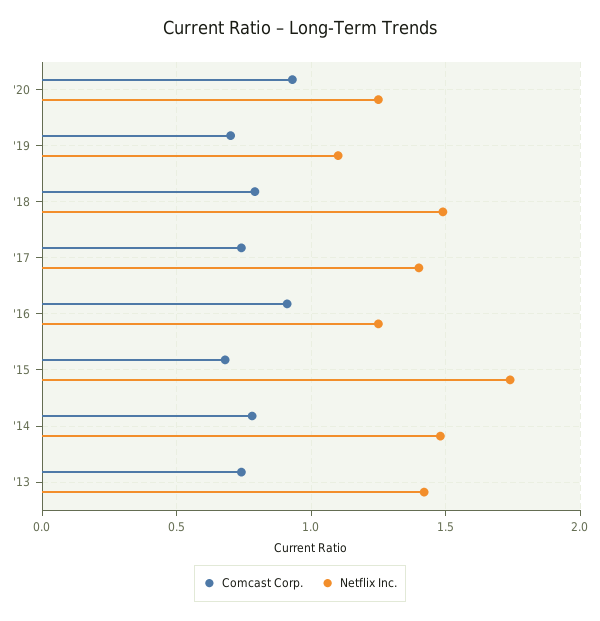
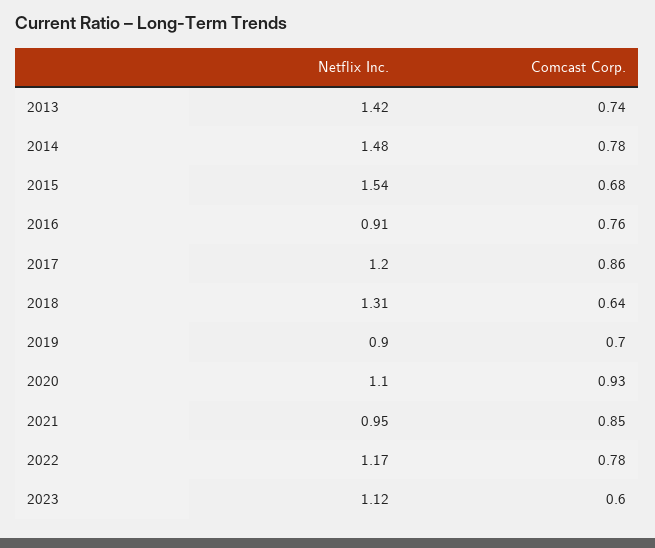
Netflix Inc., '20: 1.25 -> 1.1
Netflix Inc., '19: 1.1 -> 0.9
Comcast Corp., '18: 0.8 -> 0.64
Netflix Inc., '18: 1.5 -> 1.31
Comcast Corp., '17: 0.75 -> 0.86
Netflix Inc., '17: 1.4 -> 1.2
Comcast Corp., '16: 0.9 -> 0.76
Netflix Inc., '16: 1.25 -> 0.91
Netflix Inc., '15: 1.75 -> 1.54
Netflix Inc., 2021: none -> 0.95
Comcast Corp., 2021: none -> 0.85
Netflix Inc., 2022: none -> 1.17
Comcast Corp., 2022: none -> 0.78
Netflix Inc., 2023: none -> 1.12
Comcast Corp., 2023: none -> 0.6

